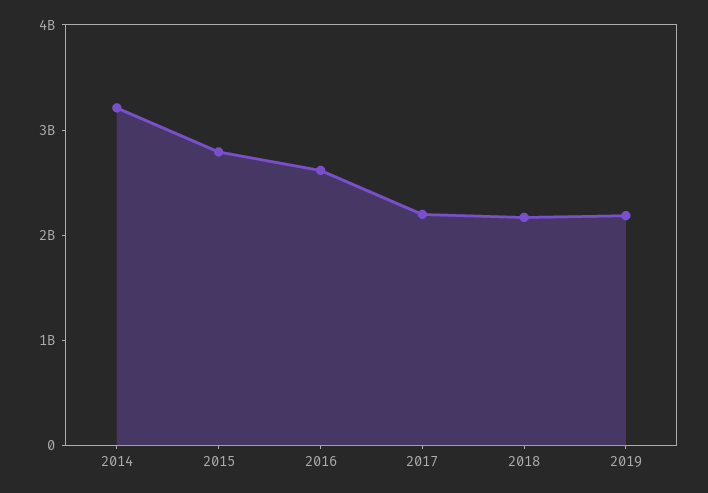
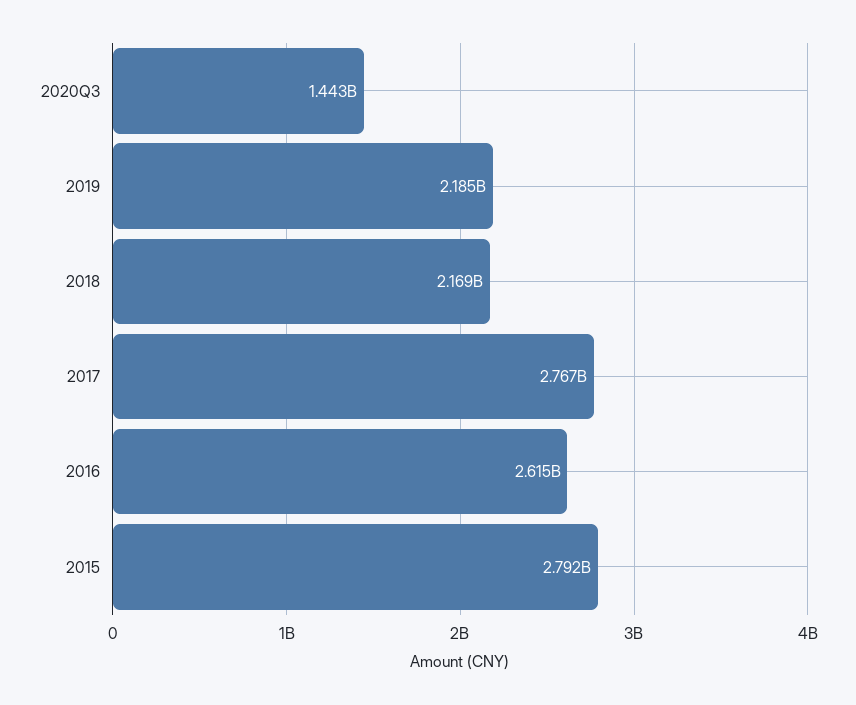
2014: 3200000000 -> none
2017: 2200000000 -> 2767000000
2020Q3: none -> 1443000000

